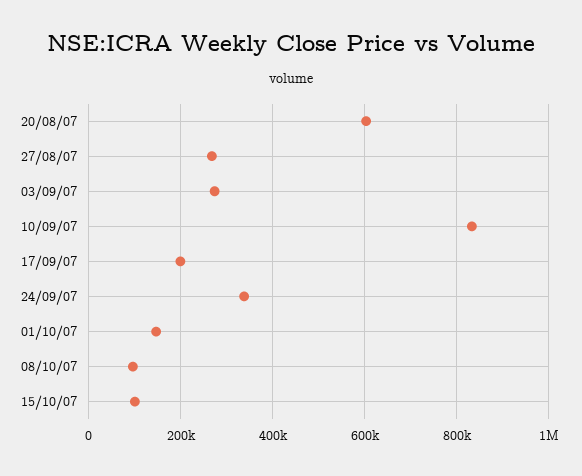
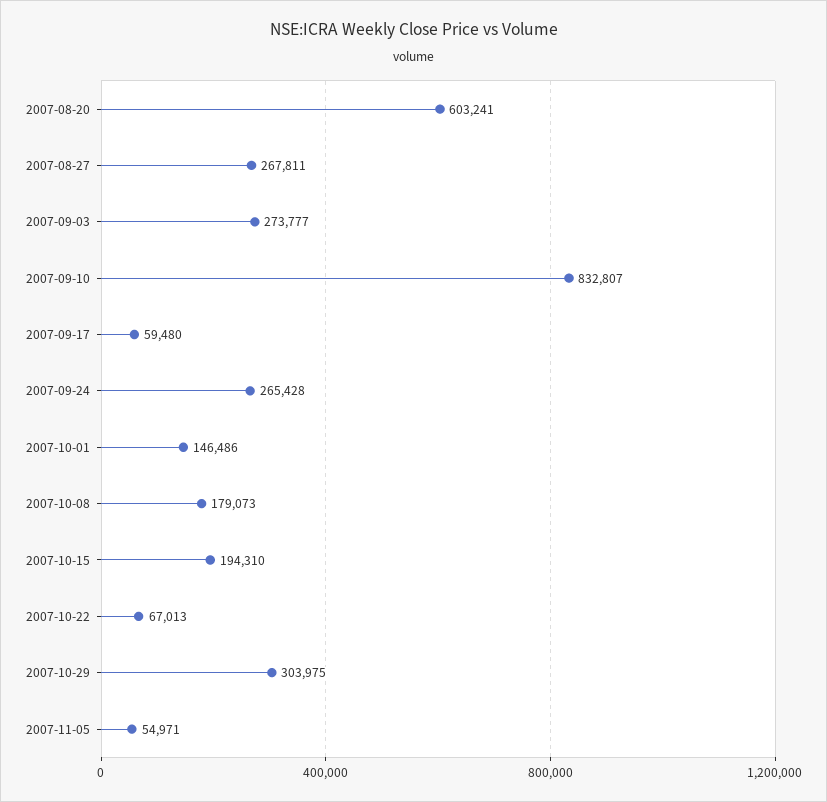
17/09/07: 200000 -> 59480
24/09/07: 340000 -> 265428
08/10/07: 100000 -> 179073
15/10/07: 100000 -> 194310
2007-10-22: none -> 67013
2007-10-29: none -> 303975
2007-11-05: none -> 54971

